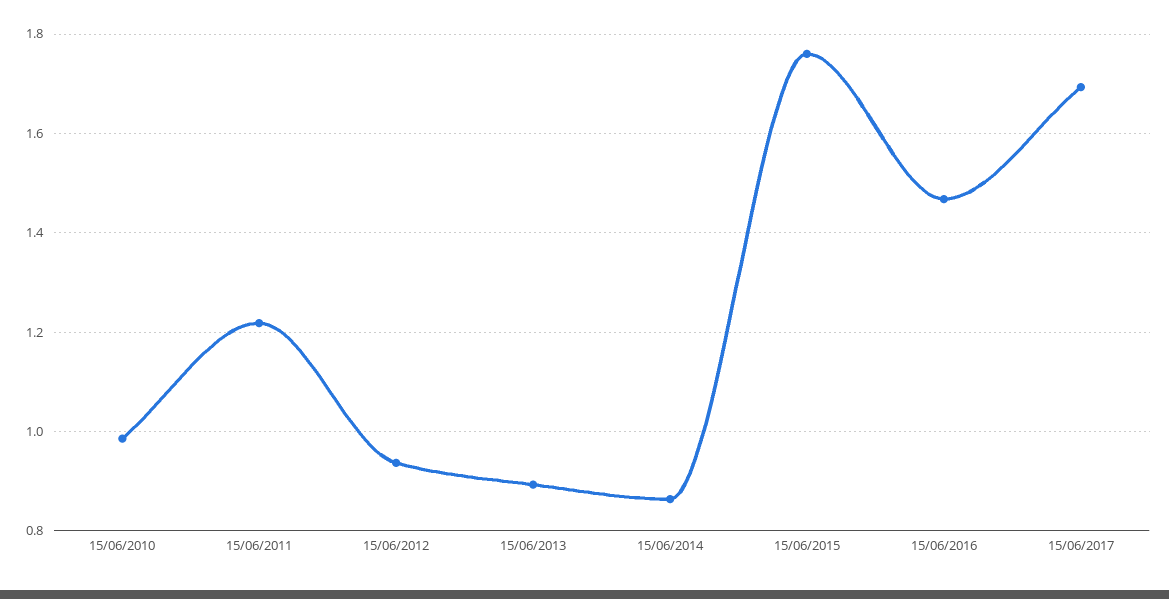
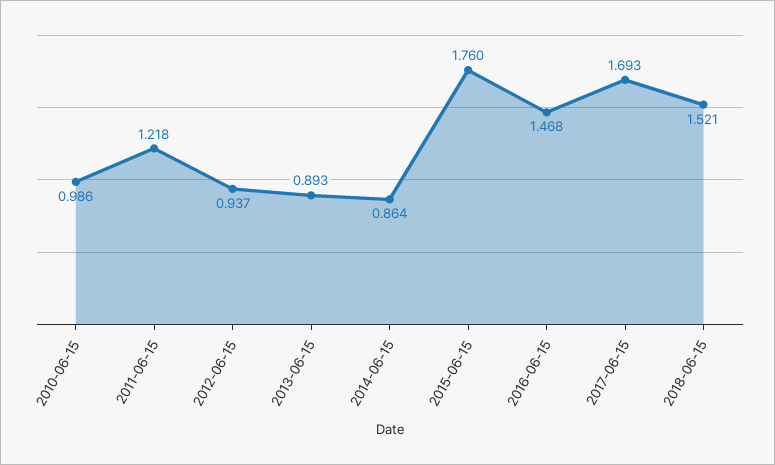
2018-06-15: none -> 1.521

